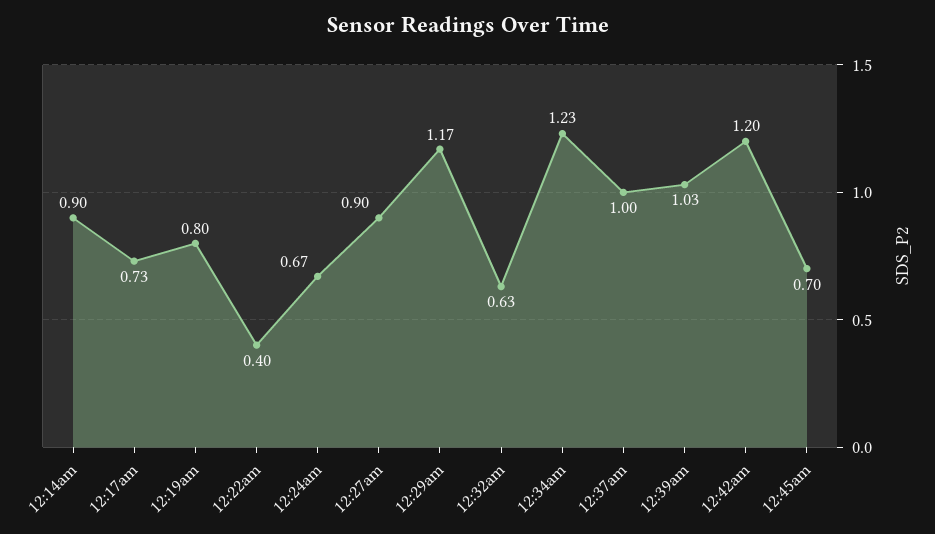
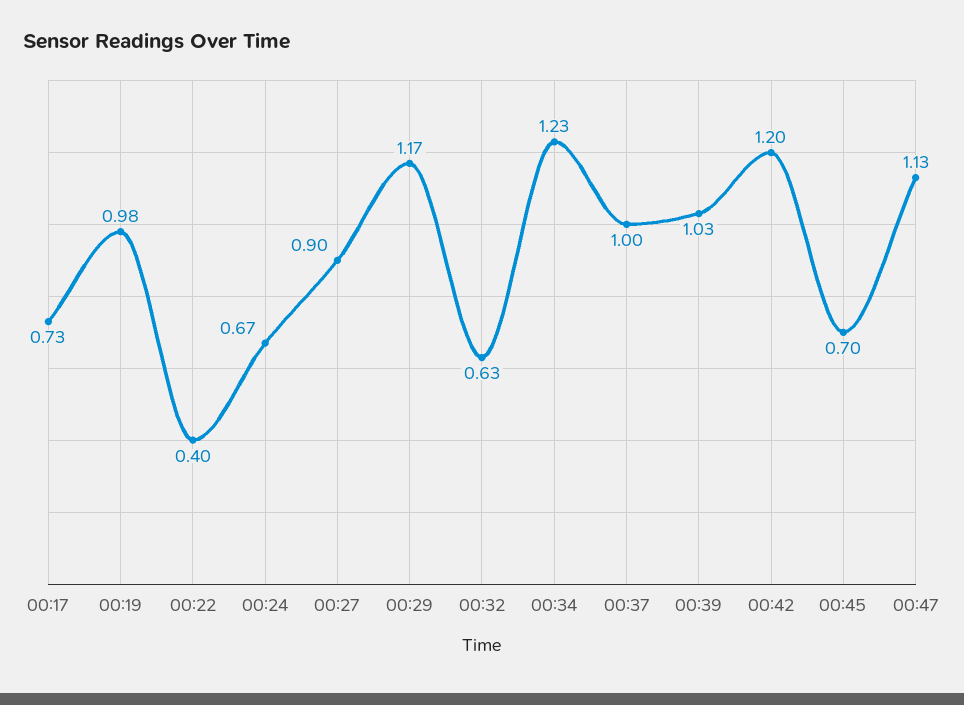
12:14am: 0.9 -> none
12:19am: 0.8 -> 0.98
00:47: none -> 1.13

